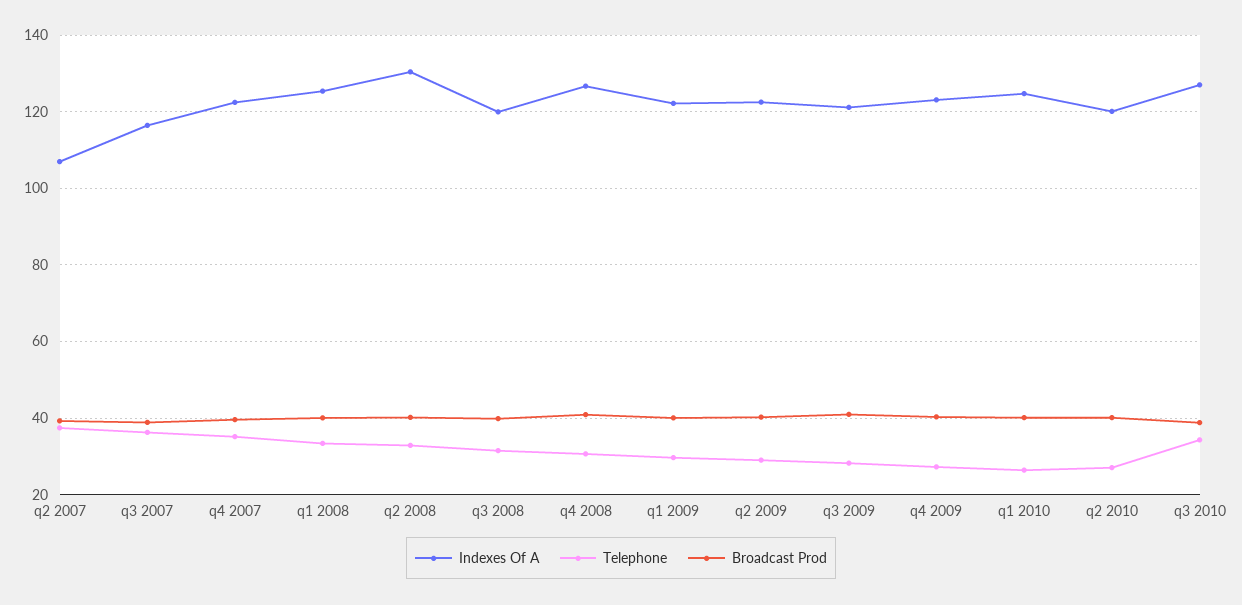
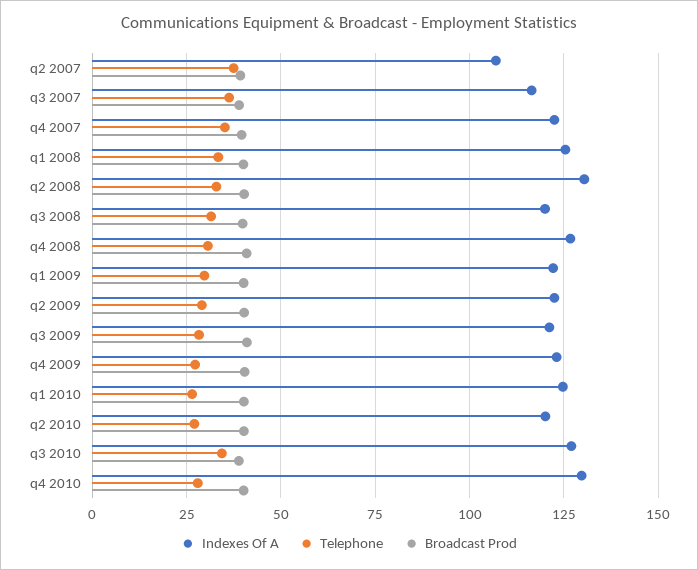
Indexes Of A, q4 2010: none -> 130
Telephone, q4 2010: none -> 27.5
Broadcast Prod, q4 2010: none -> 40

